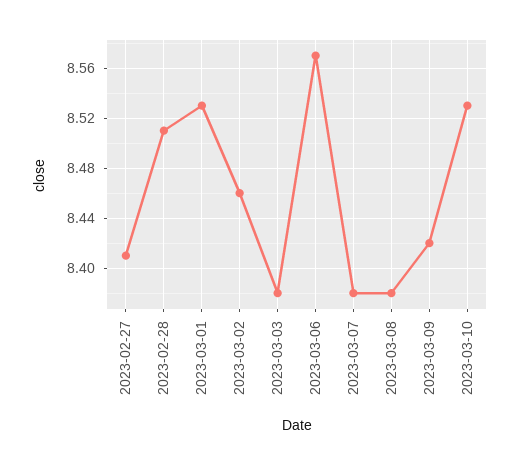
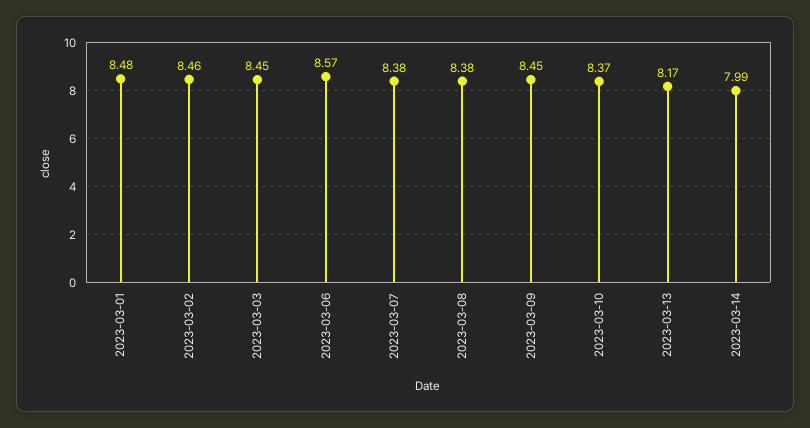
2023-02-27: 8.41 -> none
2023-02-28: 8.51 -> none
2023-03-01: 8.53 -> 8.48
2023-03-03: 8.38 -> 8.45
2023-03-09: 8.42 -> 8.45
2023-03-10: 8.53 -> 8.37
2023-03-13: none -> 8.17
2023-03-14: none -> 7.99

